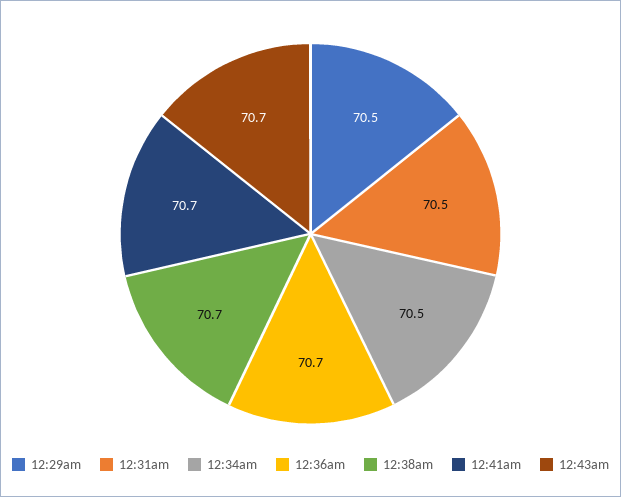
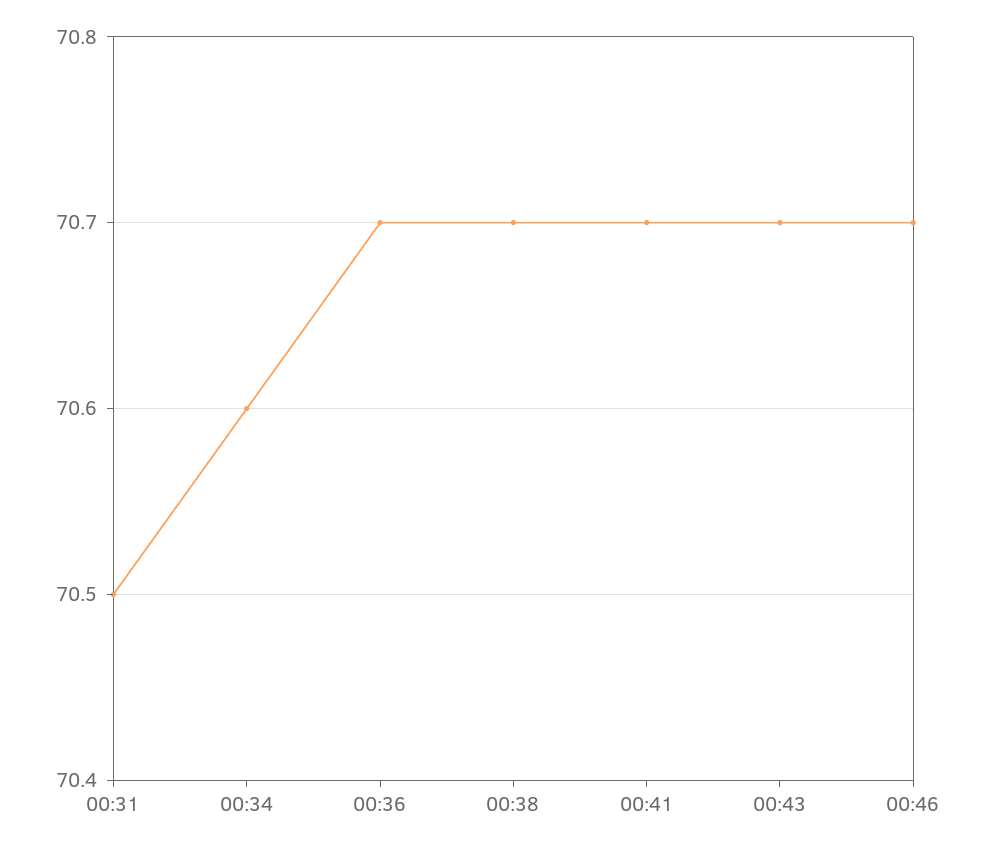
12:29am: 70.5 -> none
12:34am: 70.5 -> 70.6
00:46: none -> 70.7

